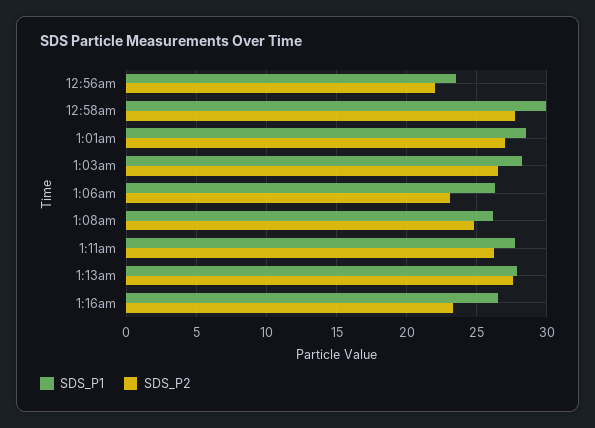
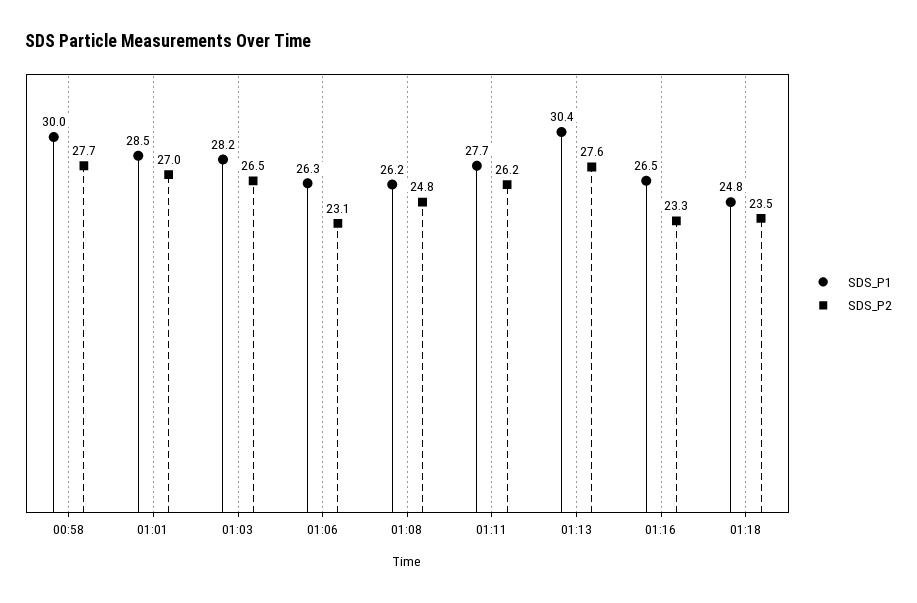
SDS_P1, 12:56am: 23.5 -> none
SDS_P2, 12:56am: 22 -> none
SDS_P1, 1:13am: 28 -> 30.4
SDS_P1, 01:18: none -> 24.8
SDS_P2, 01:18: none -> 23.5

